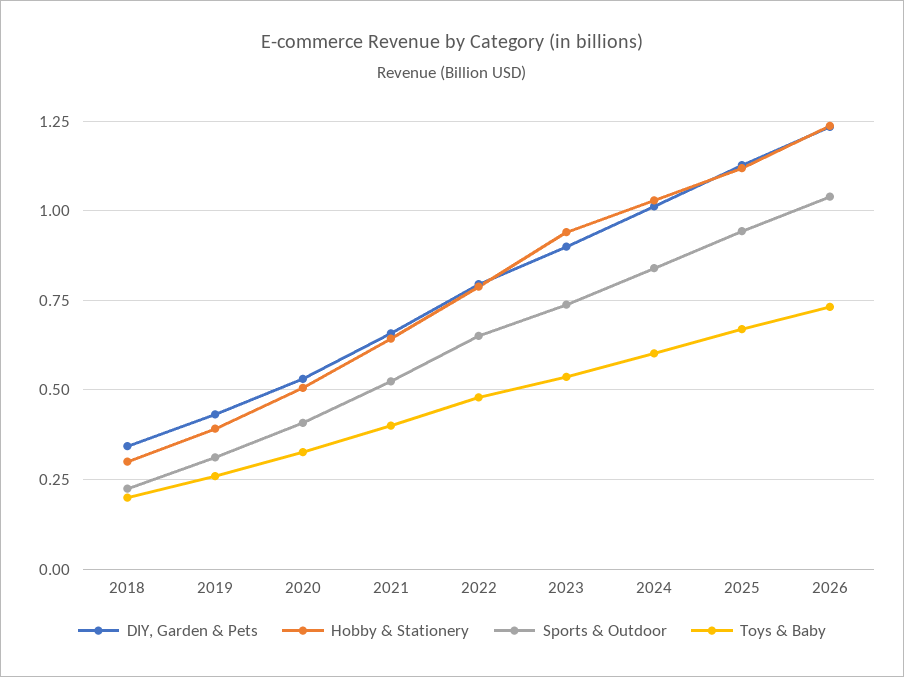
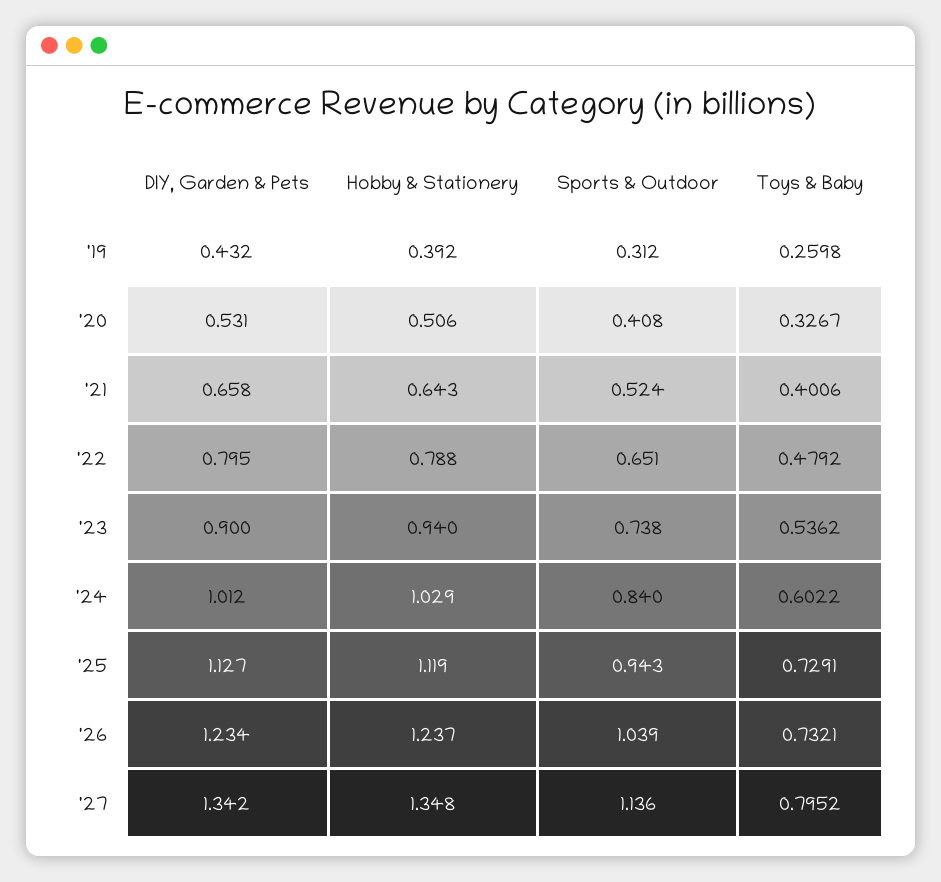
DIY, Garden & Pets, 2018: 0.35 -> none
Hobby & Stationery, 2018: 0.3 -> none
Sports & Outdoor, 2018: 0.225 -> none
Toys & Baby, 2018: 0.2 -> none
Toys & Baby, 2025: 0.675 -> 0.7291
DIY, Garden & Pets, '27: none -> 1.342
Hobby & Stationery, '27: none -> 1.348
Sports & Outdoor, '27: none -> 1.136
Toys & Baby, '27: none -> 0.7952

